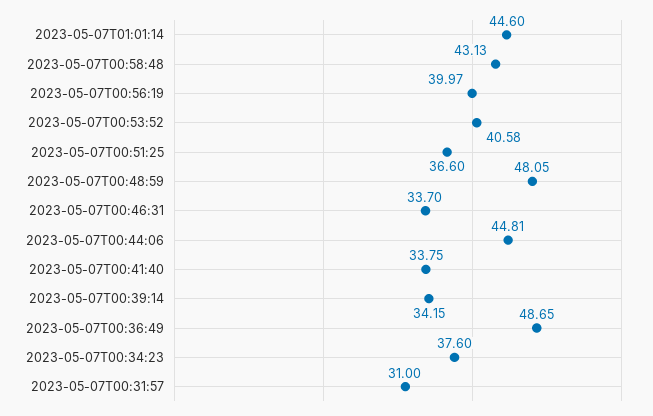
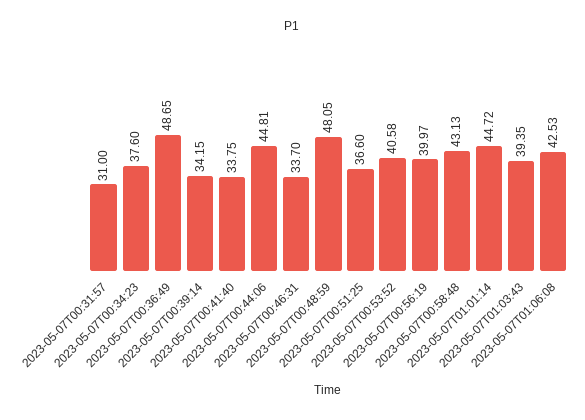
2023-05-07T01:01:14: 44.6 -> 44.72
2023-05-07T01:03:43: none -> 39.35
2023-05-07T01:06:08: none -> 42.53

